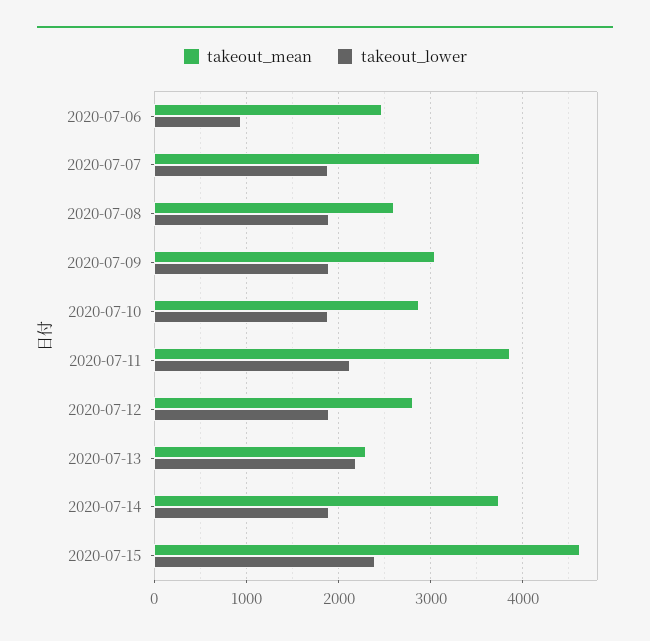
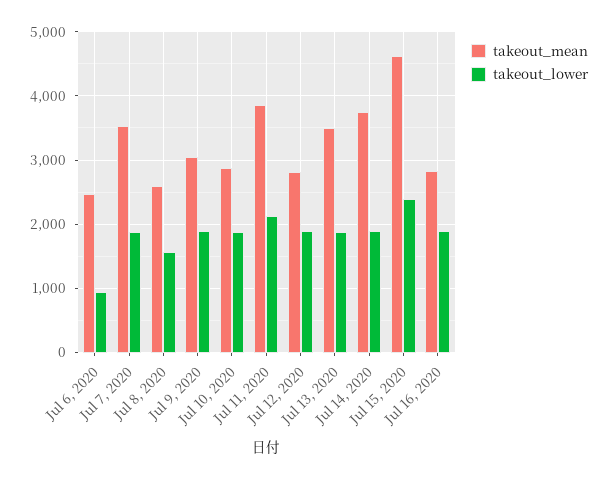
takeout_lower, 2020-07-08: 1900 -> 1600
takeout_mean, 2020-07-13: 2300 -> 3500
takeout_lower, 2020-07-13: 2200 -> 1900
takeout_mean, Jul 16, 2020: none -> 2800
takeout_lower, Jul 16, 2020: none -> 1900

